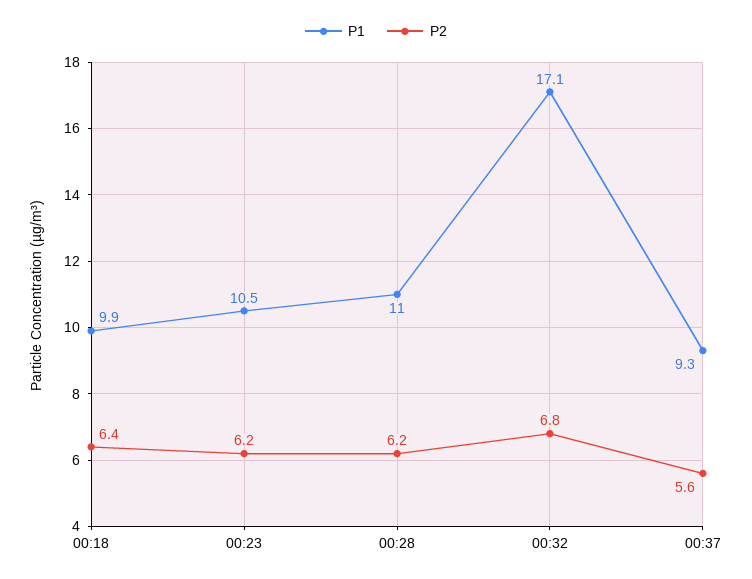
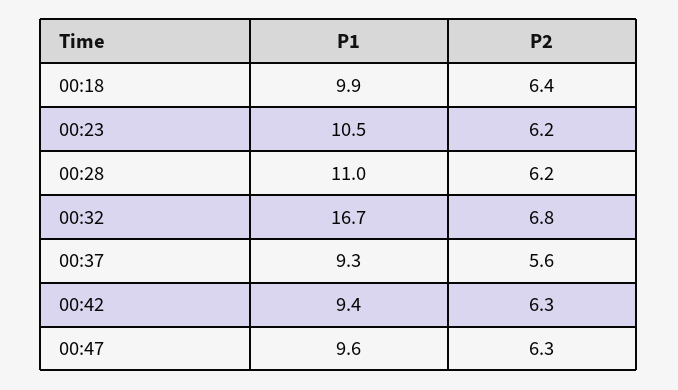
P1, 00:32: 17.1 -> 16.7
P1, 00:42: none -> 9.4
P2, 00:42: none -> 6.3
P1, 00:47: none -> 9.6
P2, 00:47: none -> 6.3

